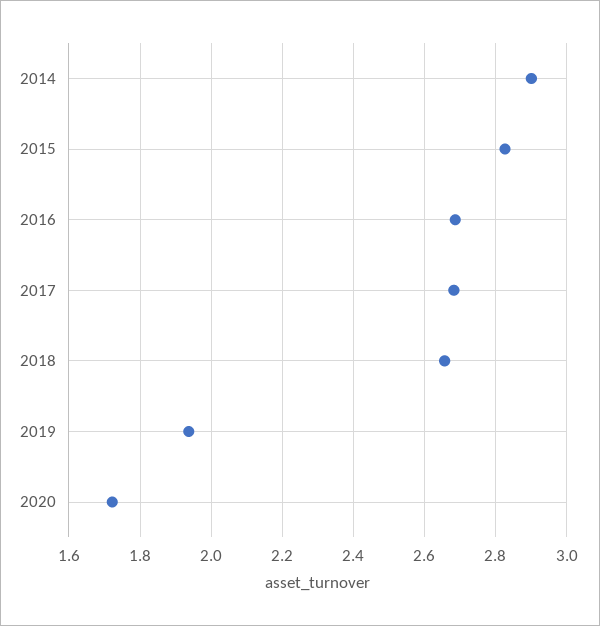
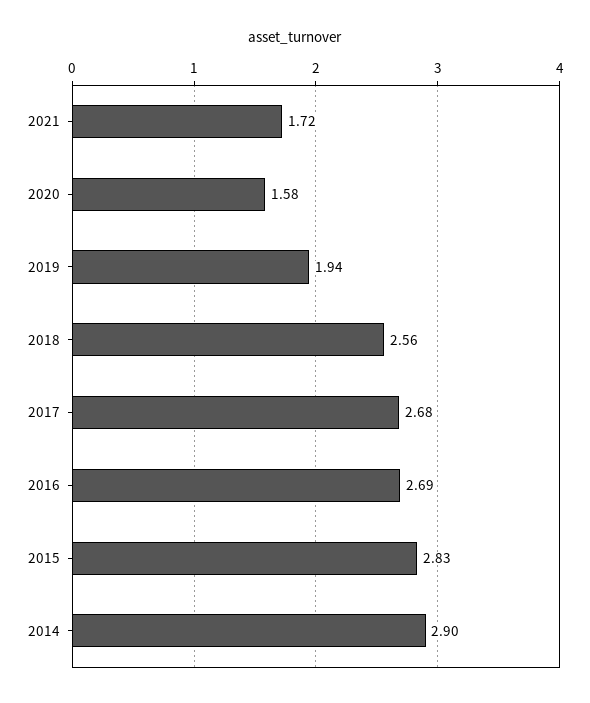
2018: 2.66 -> 2.56
2020: 1.72 -> 1.58
2021: none -> 1.72

